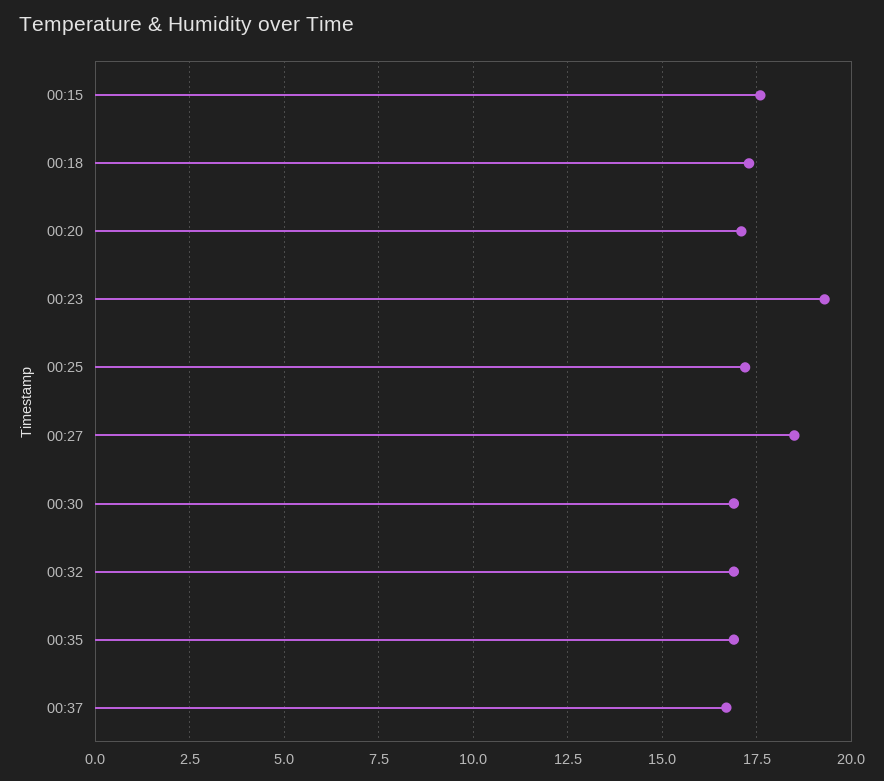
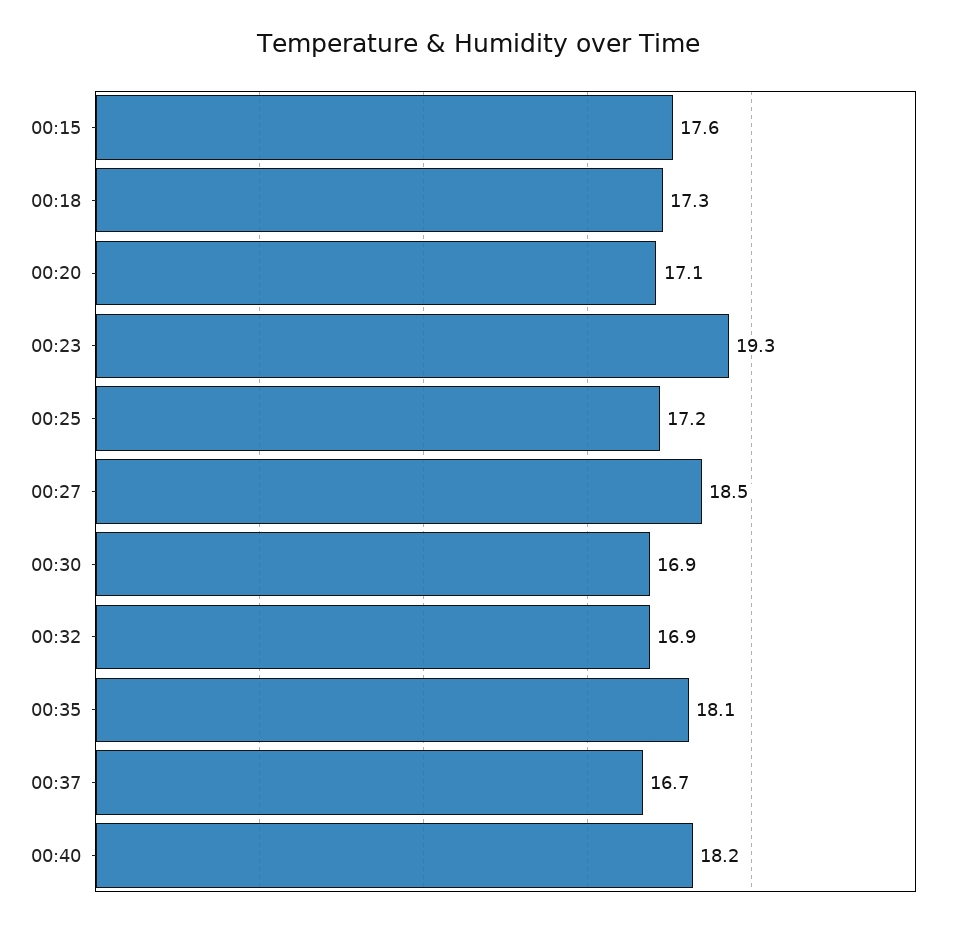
00:35: 17 -> 18.1
00:40: none -> 18.2

